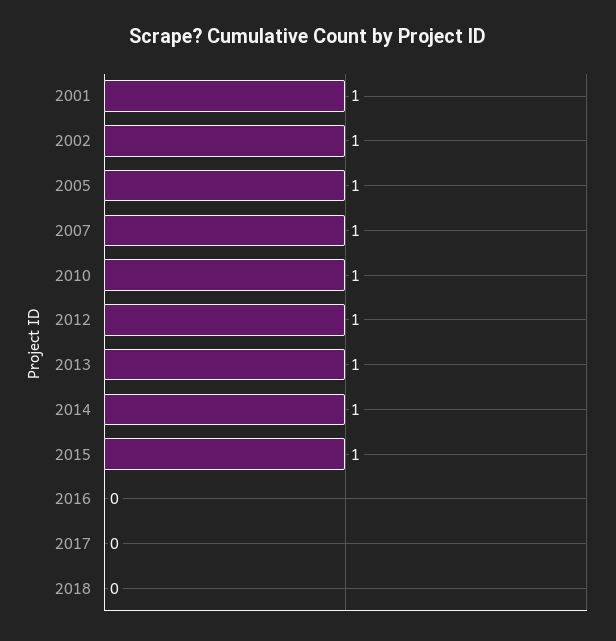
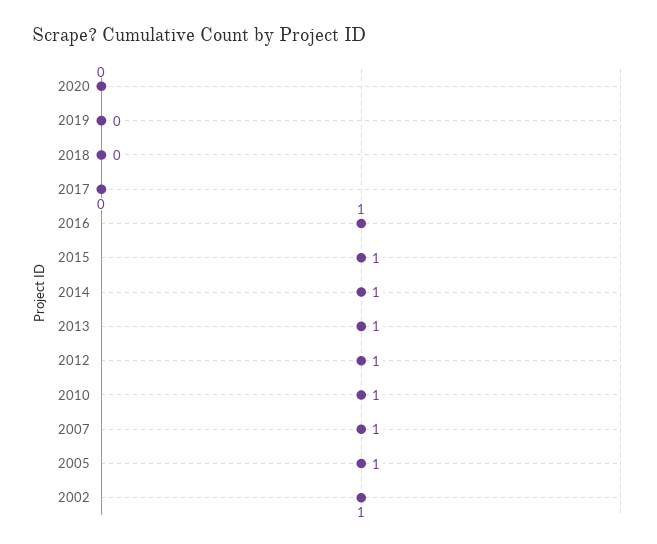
2001: 1 -> none
2016: 0 -> 1
2020: none -> 0
2019: none -> 0

